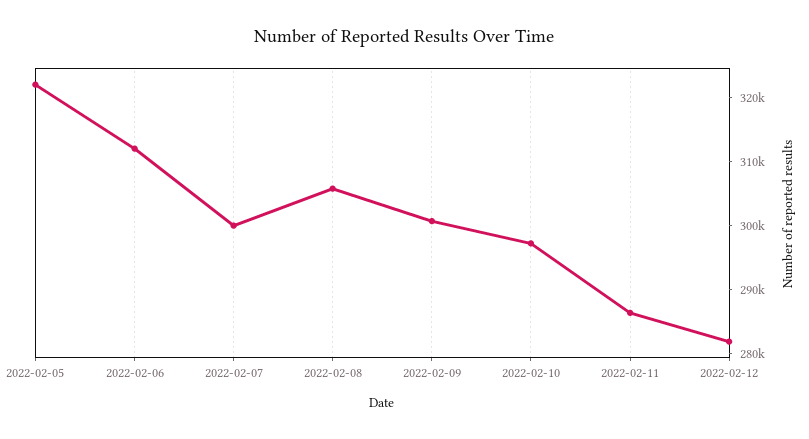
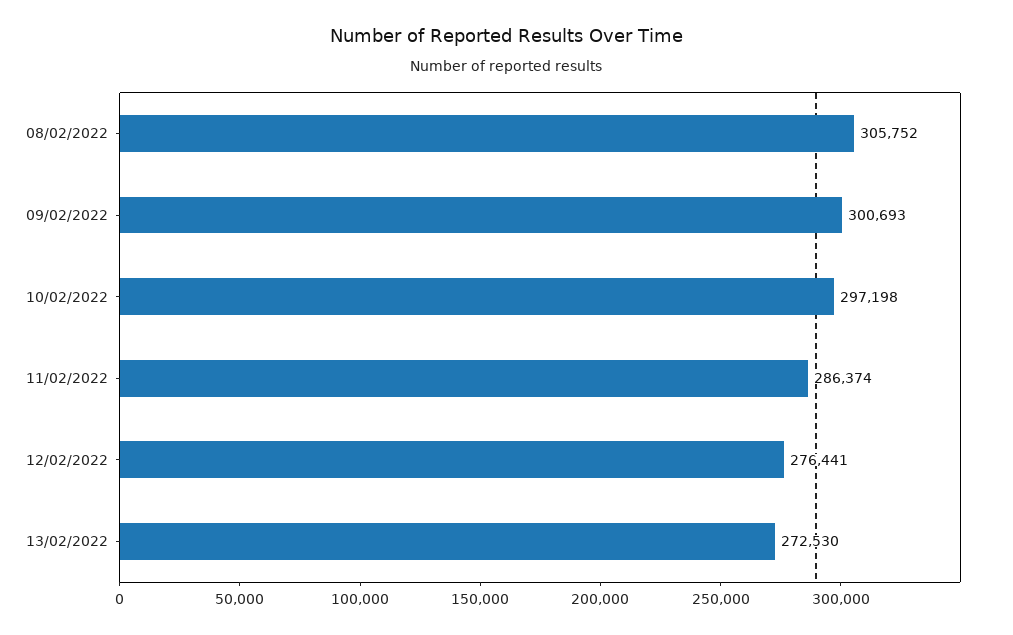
2022-02-05: 322000 -> none
2022-02-06: 312000 -> none
2022-02-07: 300000 -> none
2022-02-12: 282000 -> 276441
13/02/2022: none -> 272530

